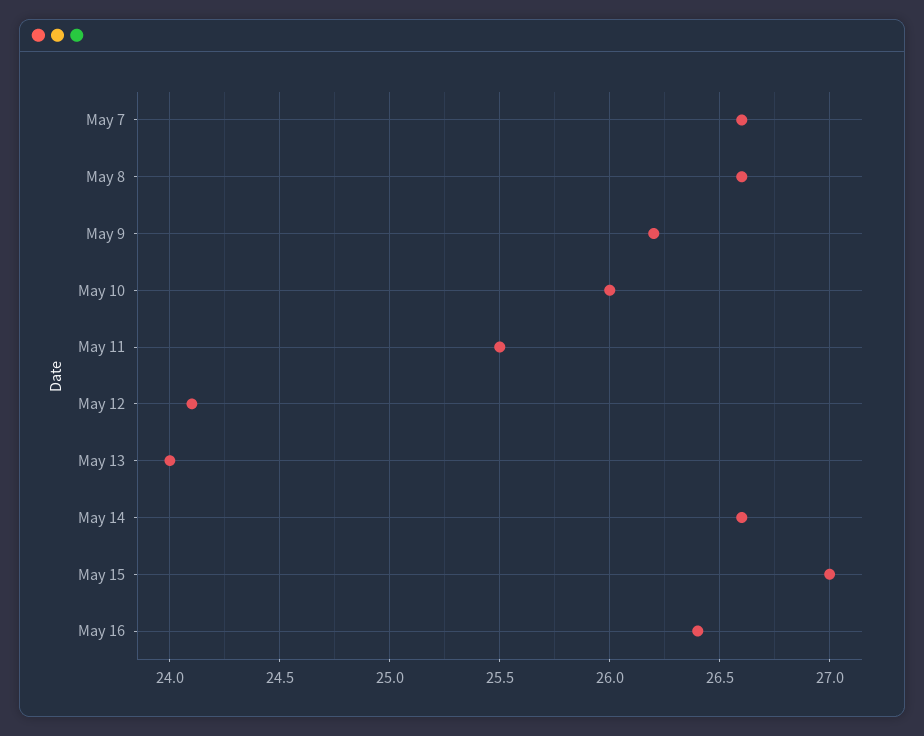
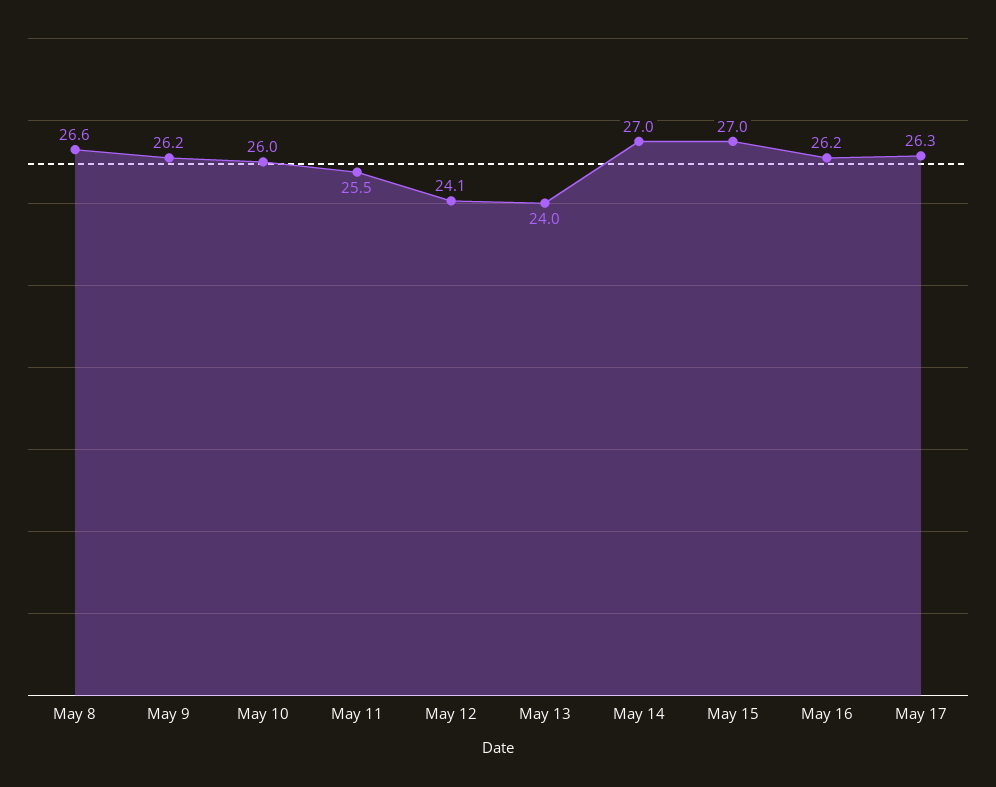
May 7: 26.6 -> none
May 14: 26.6 -> 27
May 16: 26.4 -> 26.2
May 17: none -> 26.3

